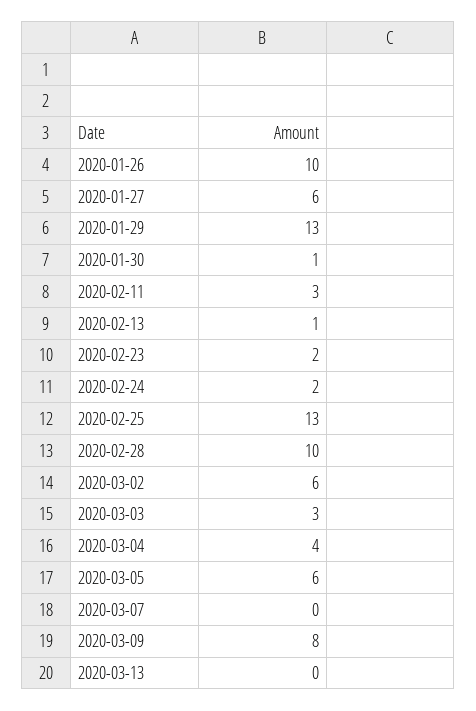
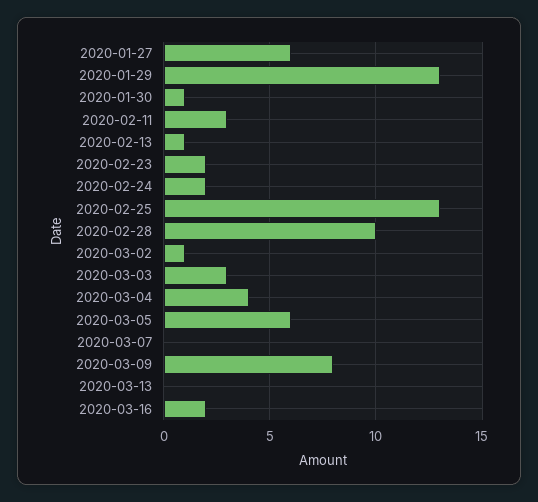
2020-01-26: 10 -> none
2020-03-02: 6 -> 1
2020-03-16: none -> 2

